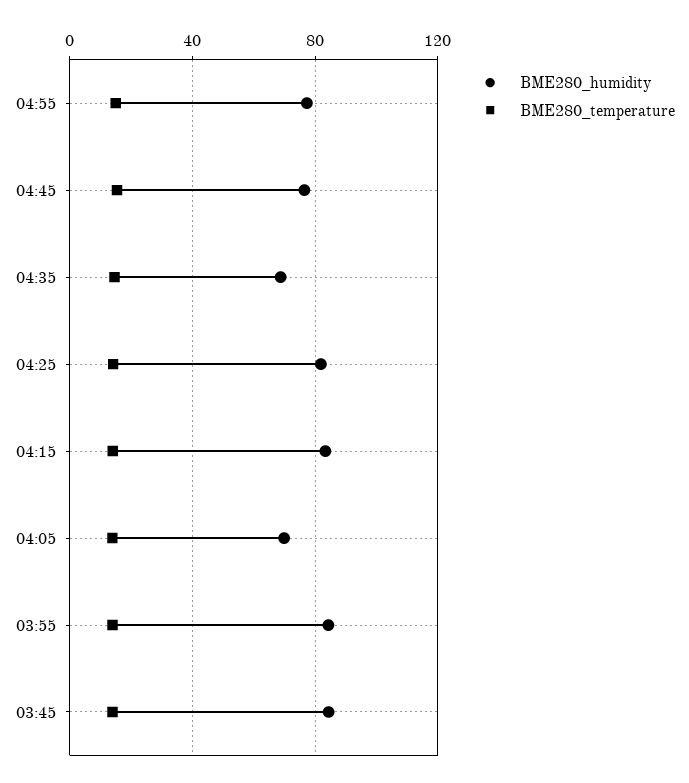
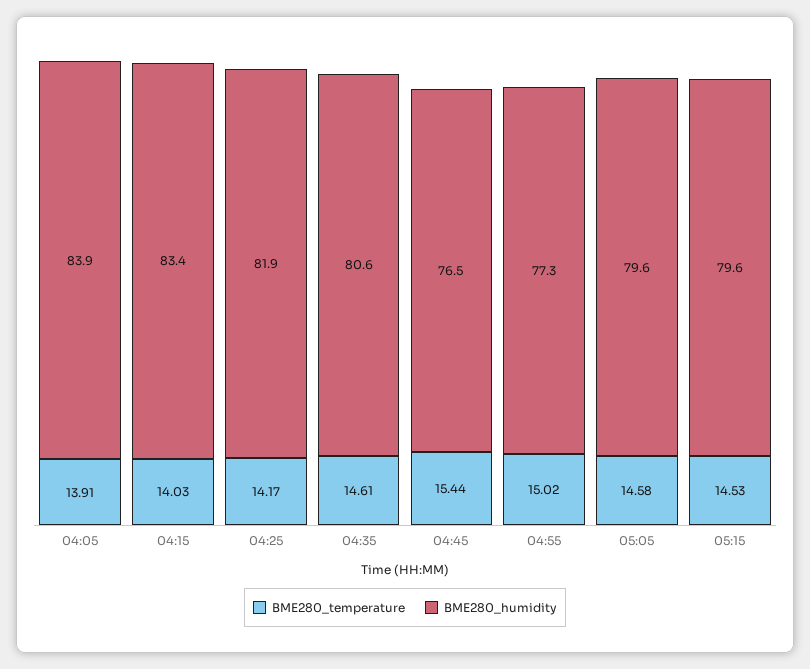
BME280_humidity, 04:35: 70 -> 80.6
BME280_humidity, 04:05: 70 -> 83.9
BME280_humidity, 03:55: 85 -> none
BME280_temperature, 03:55: 15 -> none
BME280_humidity, 03:45: 85 -> none
BME280_temperature, 03:45: 15 -> none
BME280_temperature, 05:05: none -> 14.58
BME280_humidity, 05:05: none -> 79.6
BME280_temperature, 05:15: none -> 14.53
BME280_humidity, 05:15: none -> 79.6

